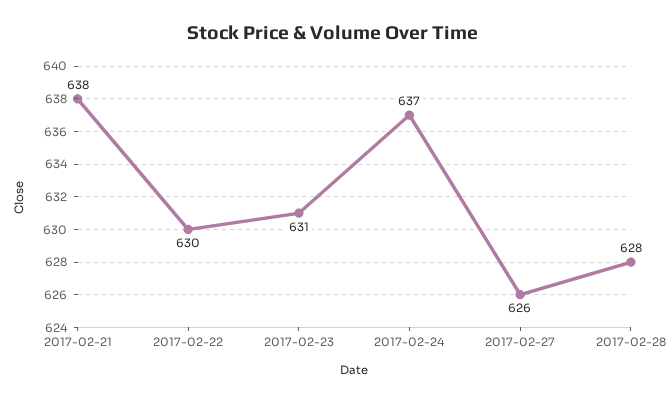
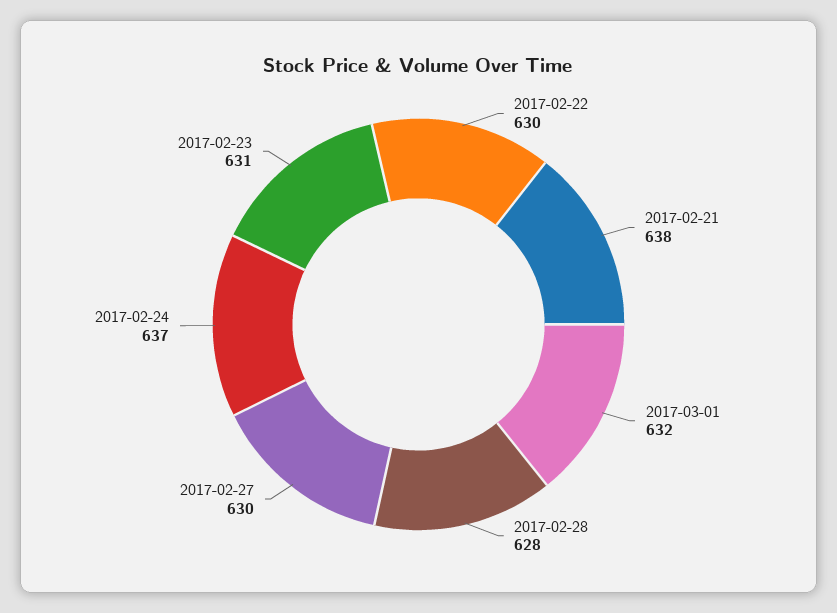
2017-02-27: 626 -> 630
2017-03-01: none -> 632

